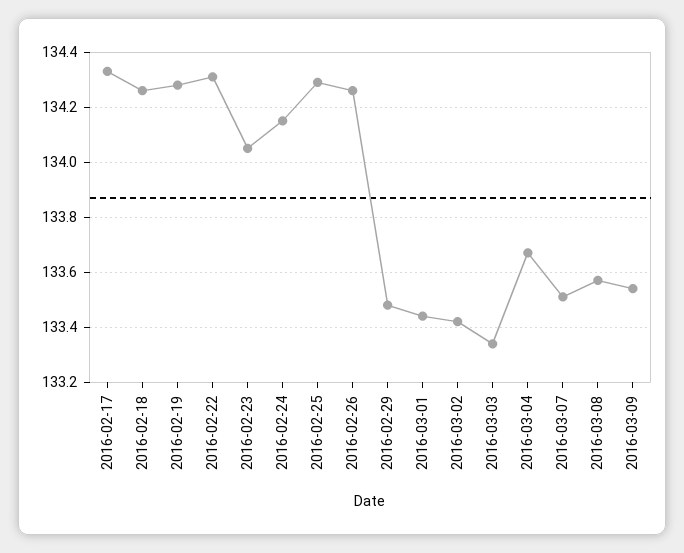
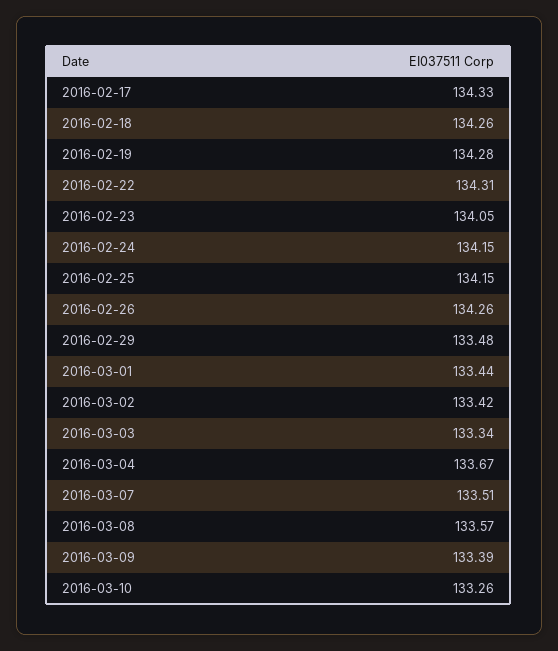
2016-02-25: 134.3 -> 134.15
2016-03-09: 133.55 -> 133.39
2016-03-10: none -> 133.26

